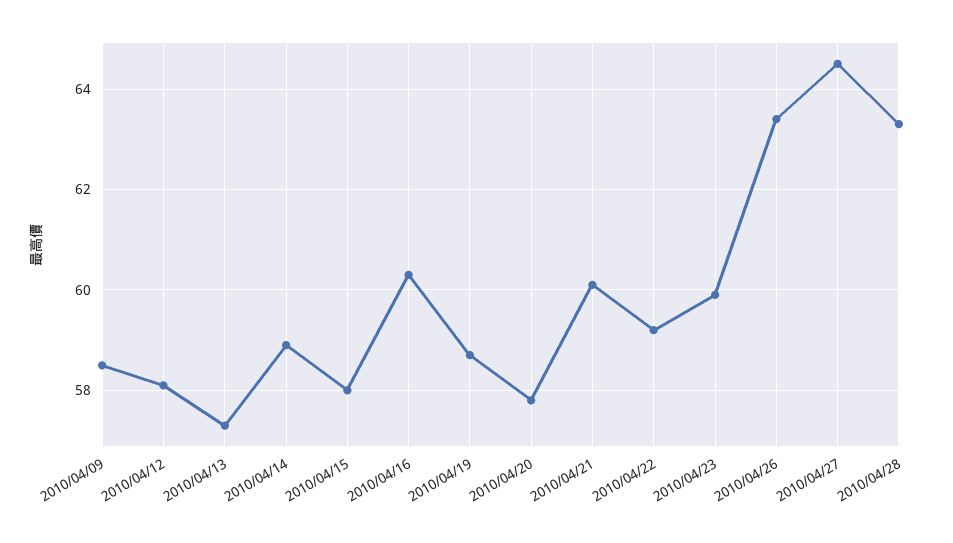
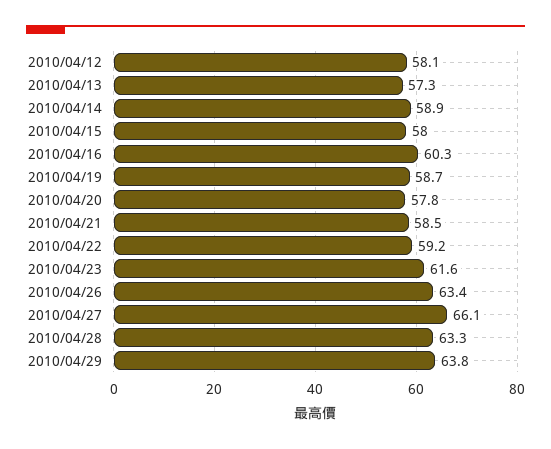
2010/04/09: 58.5 -> none
2010/04/21: 60 -> 58.5
2010/04/23: 60 -> 61.6
2010/04/27: 64.5 -> 66.1
2010/04/29: none -> 63.8

